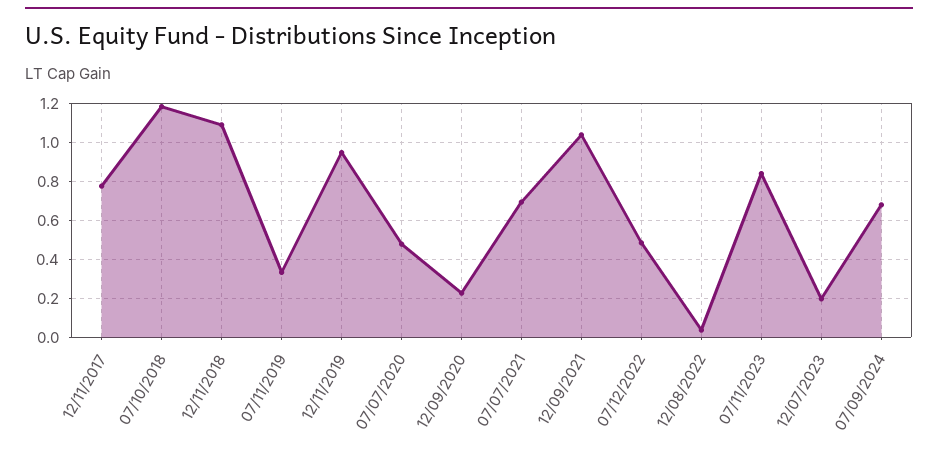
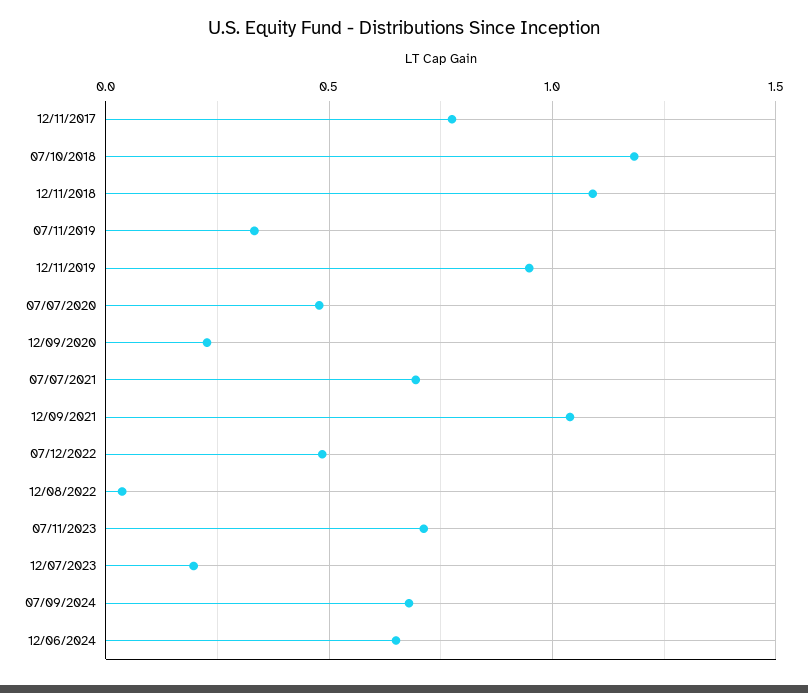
07/11/2023: 0.85 -> 0.7
12/06/2024: none -> 0.65

